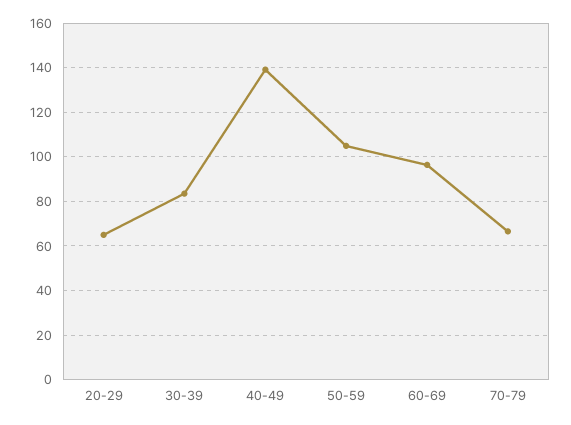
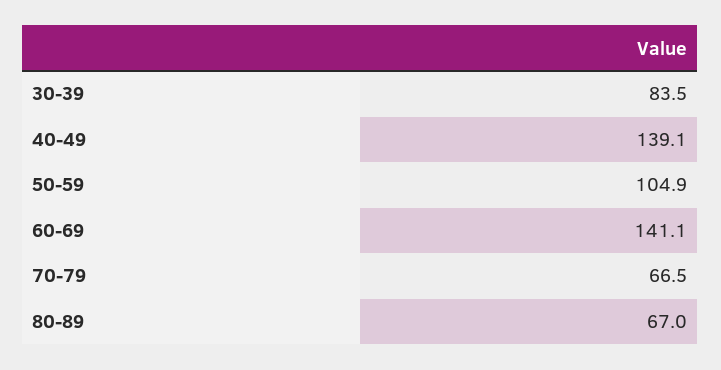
20-29: 65 -> none
60-69: 95 -> 141.1
80-89: none -> 67

